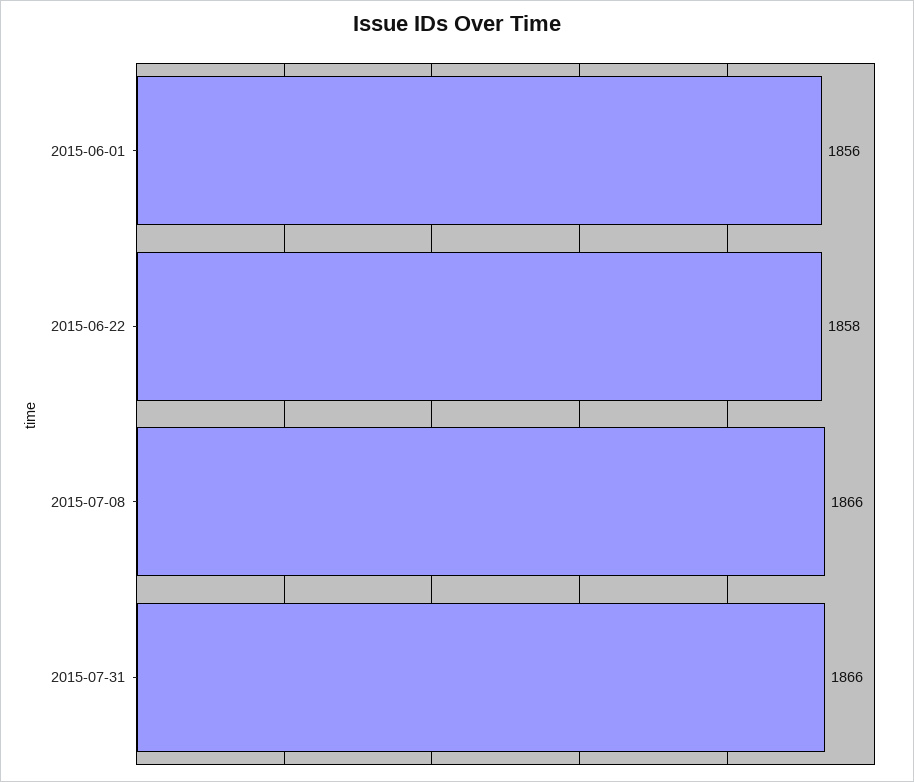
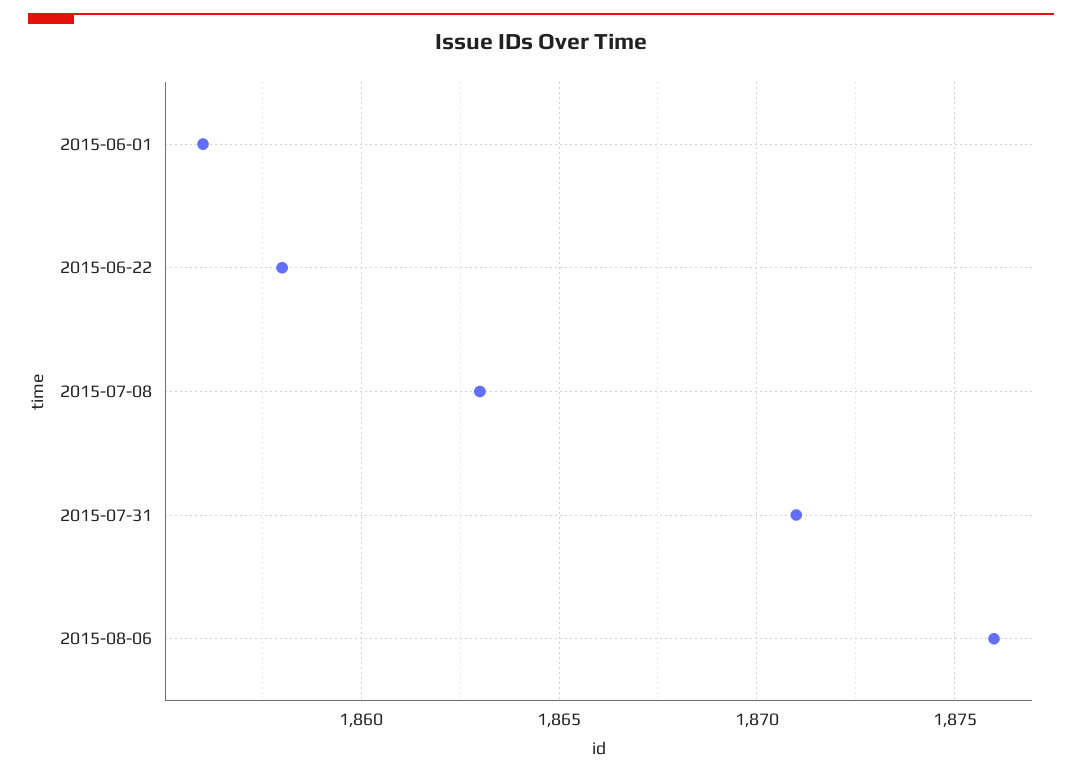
2015-07-08: 1866 -> 1863
2015-07-31: 1866 -> 1871
2015-08-06: none -> 1876

